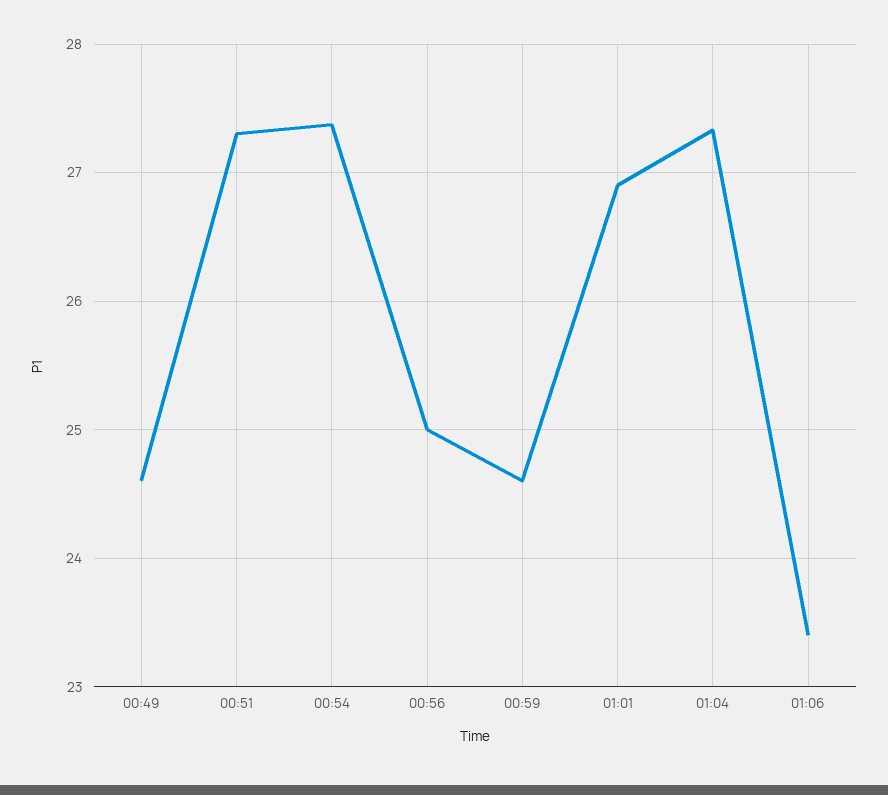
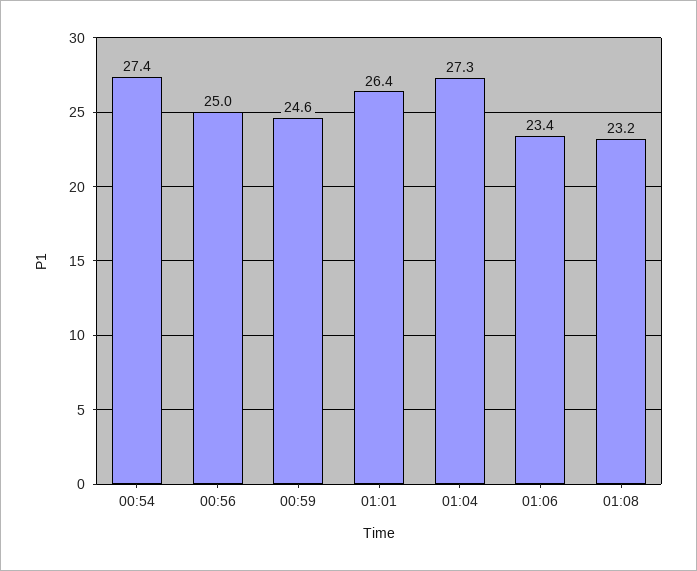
00:49: 24.6 -> none
00:51: 27.3 -> none
01:01: 26.9 -> 26.4
01:08: none -> 23.2

